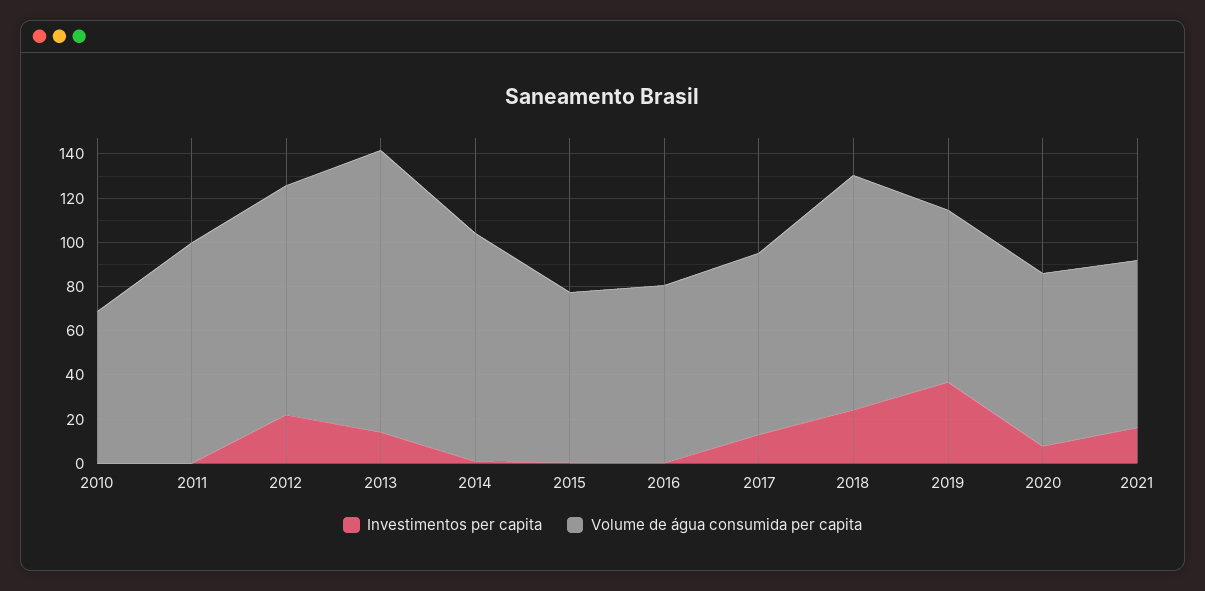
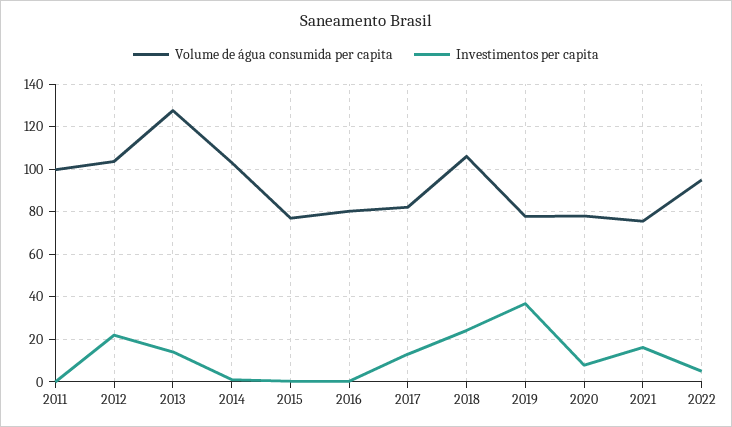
Investimentos per capita, 2010: 0 -> none
Volume de água consumida per capita, 2010: 70 -> none
Volume de água consumida per capita, 2022: none -> 95
Investimentos per capita, 2022: none -> 5

